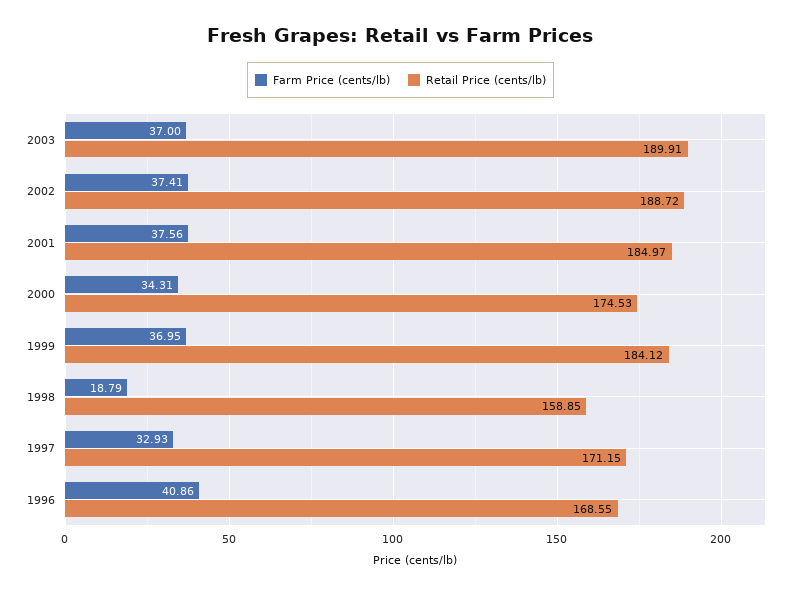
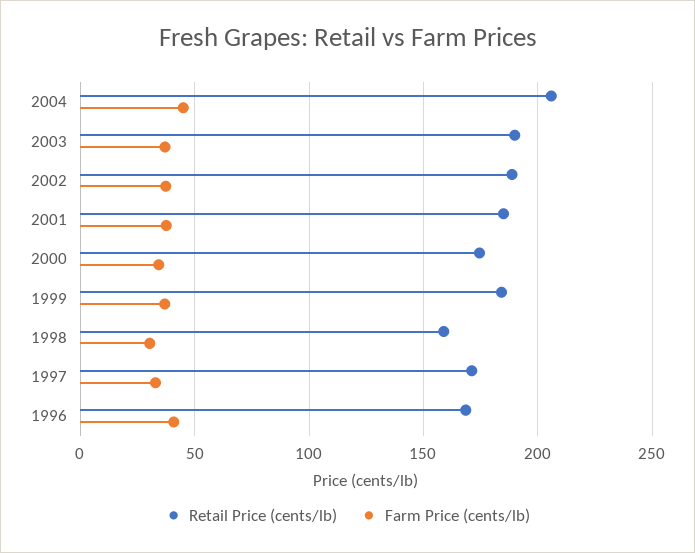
Farm Price (cents/lb), 1998: 18.79 -> 30
Retail Price (cents/lb), 2004: none -> 205
Farm Price (cents/lb), 2004: none -> 45

